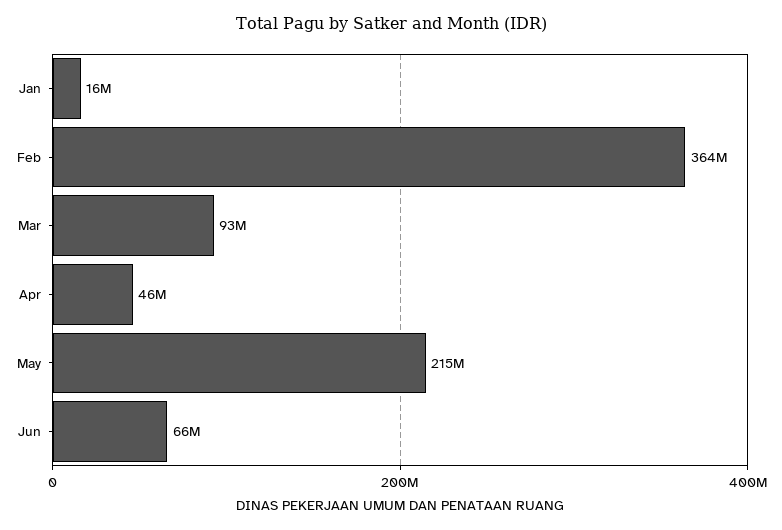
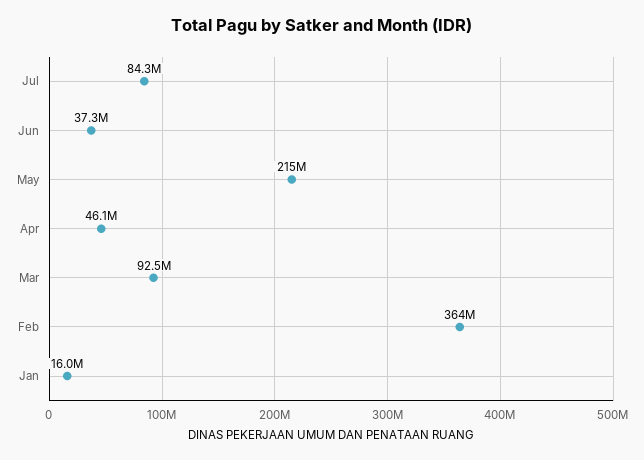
Jun: 66000000 -> 37300000
Jul: none -> 84300000

